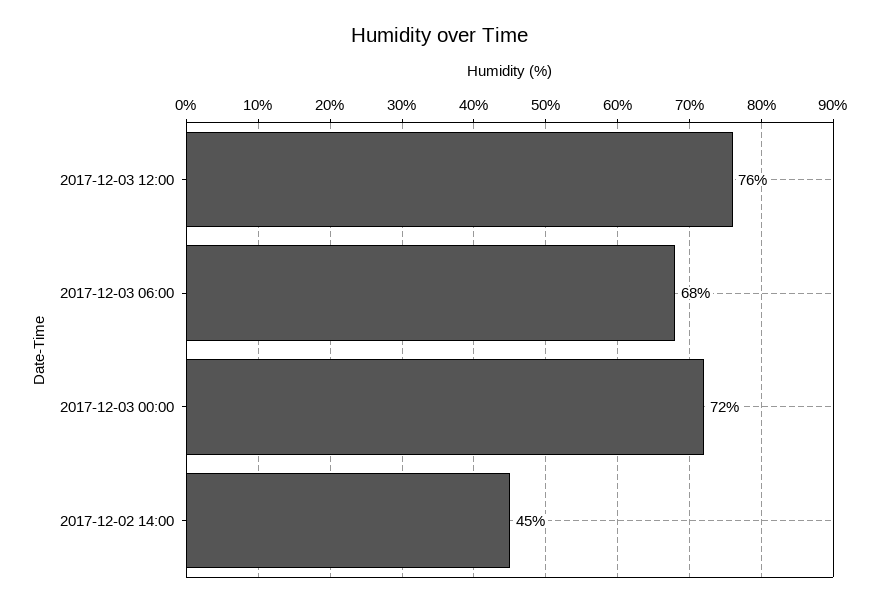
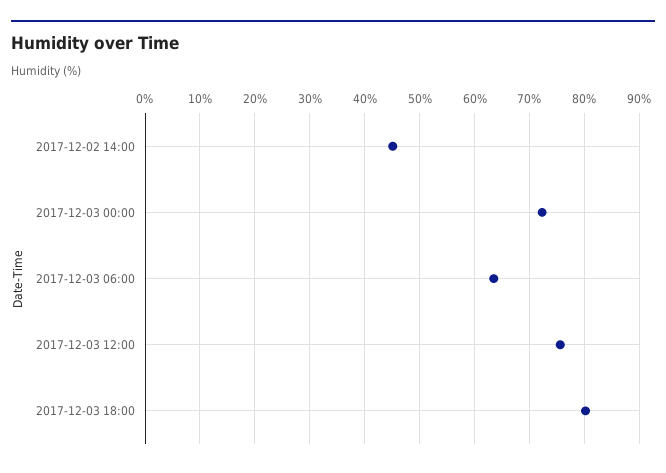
2017-12-03 06:00: 68 -> 64
2017-12-03 18:00: none -> 80

